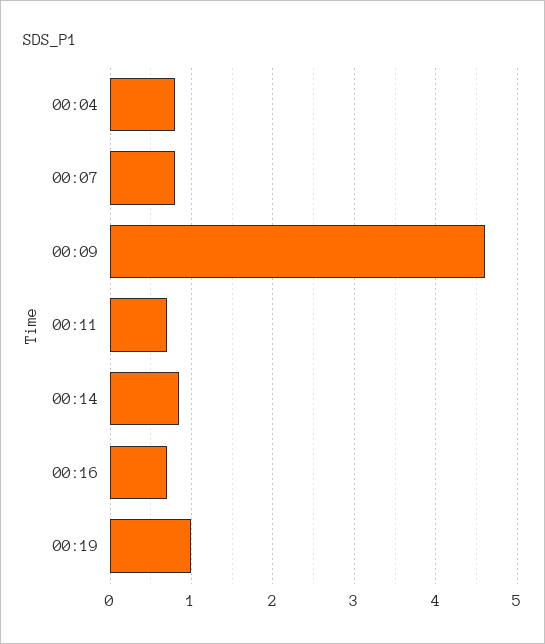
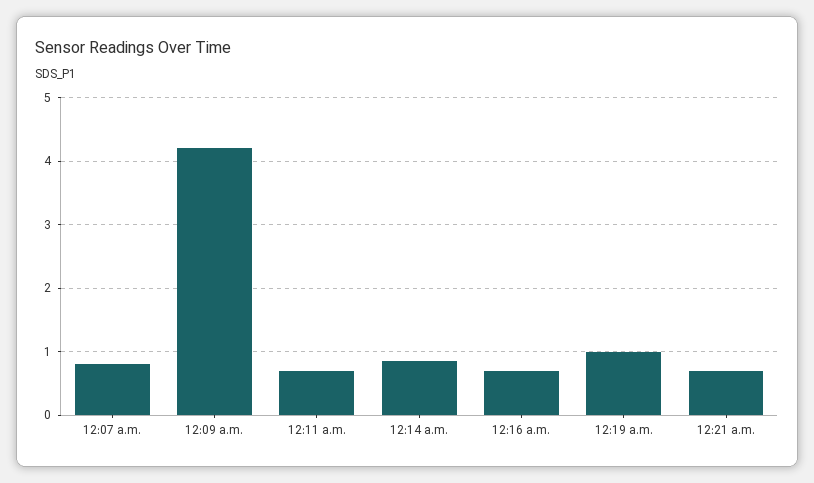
00:04: 0.8 -> none
00:09: 4.6 -> 4.2
12:21 a.m.: none -> 0.7

